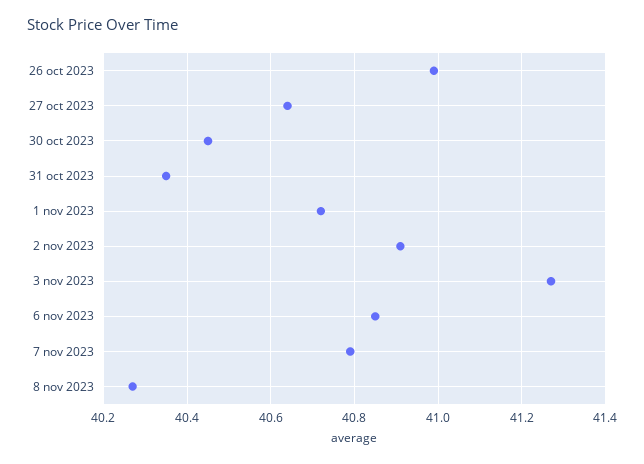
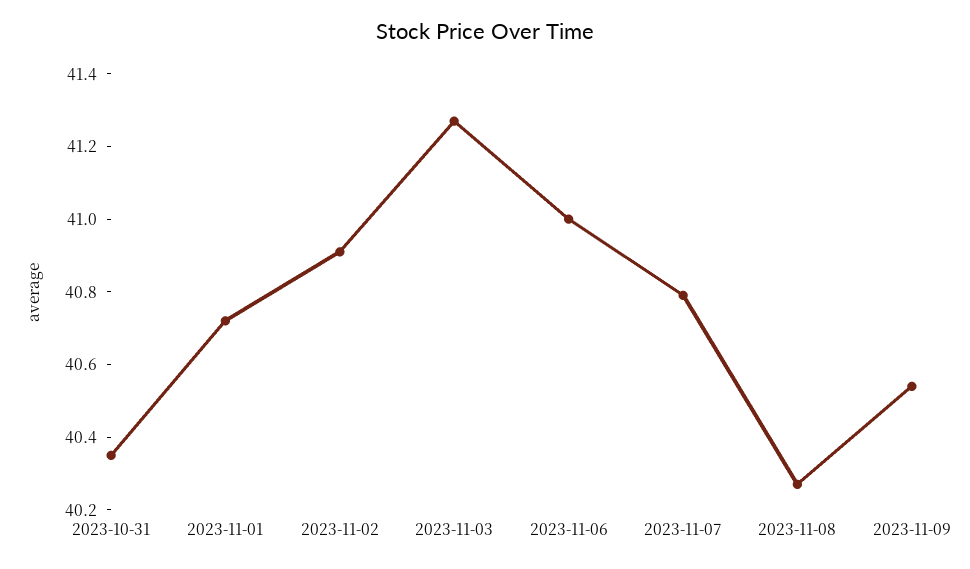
26 oct 2023: 41 -> none
27 oct 2023: 40.65 -> none
30 oct 2023: 40.45 -> none
6 nov 2023: 40.85 -> 41
2023-11-09: none -> 40.55

